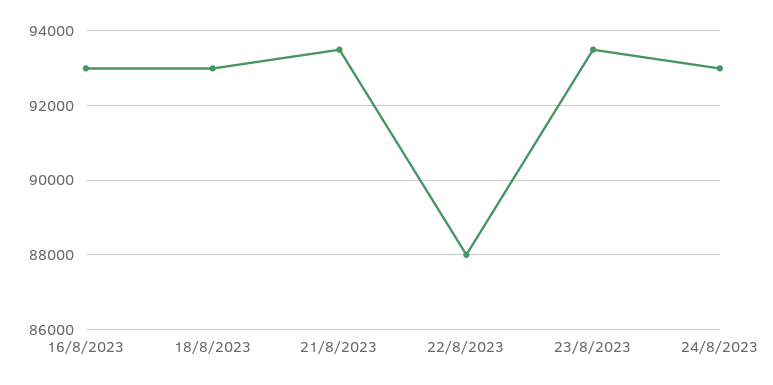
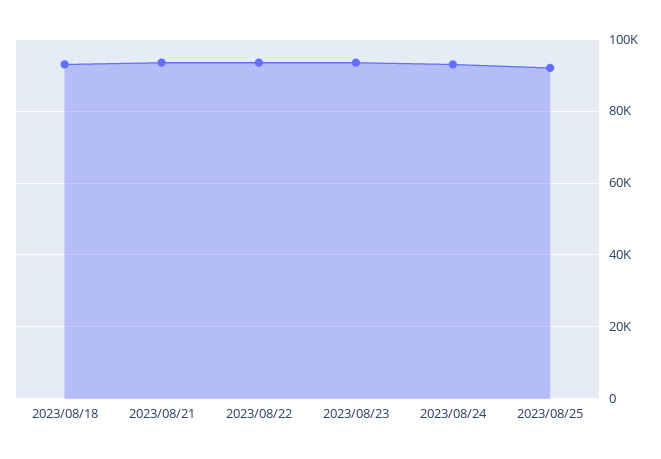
16/8/2023: 93000 -> none
22/8/2023: 88000 -> 94000
2023/08/25: none -> 92000

